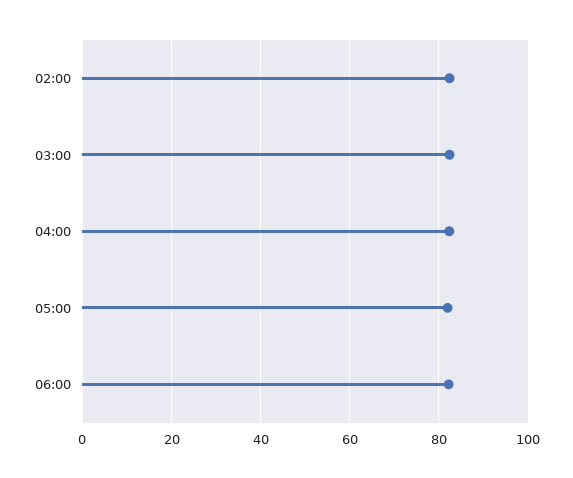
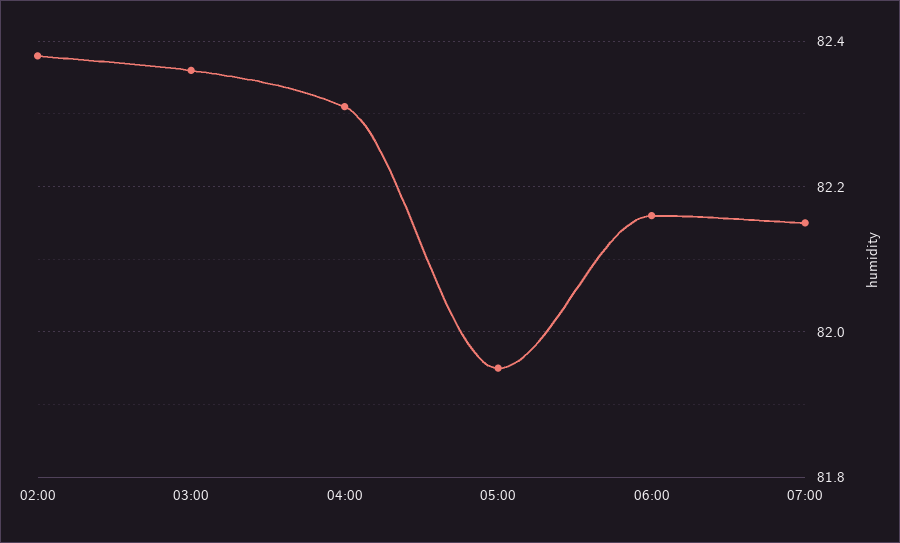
07:00: none -> 82.15

